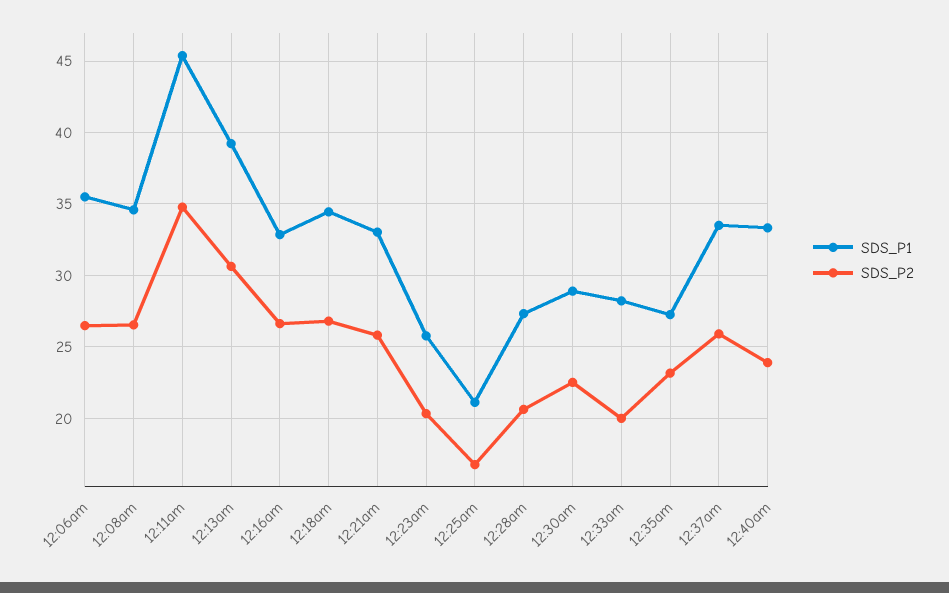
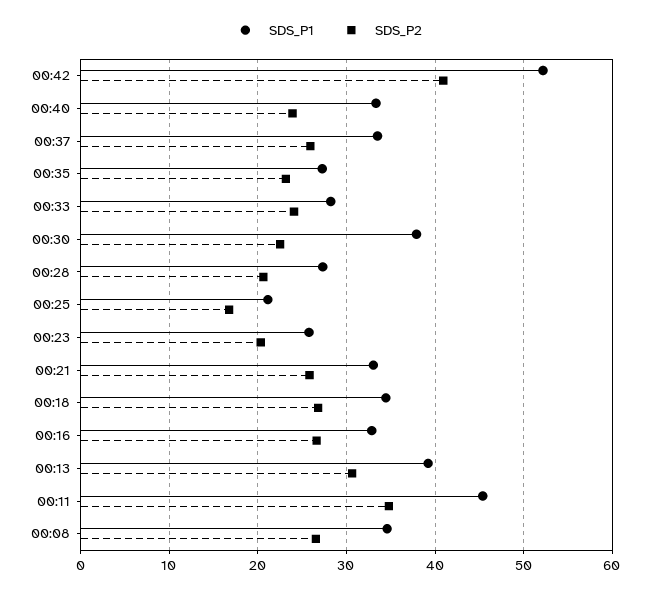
SDS_P1, 12:06am: 35.5 -> none
SDS_P2, 12:06am: 26.5 -> none
SDS_P1, 12:30am: 29 -> 38
SDS_P2, 12:33am: 20 -> 24
SDS_P1, 00:42: none -> 52
SDS_P2, 00:42: none -> 41

